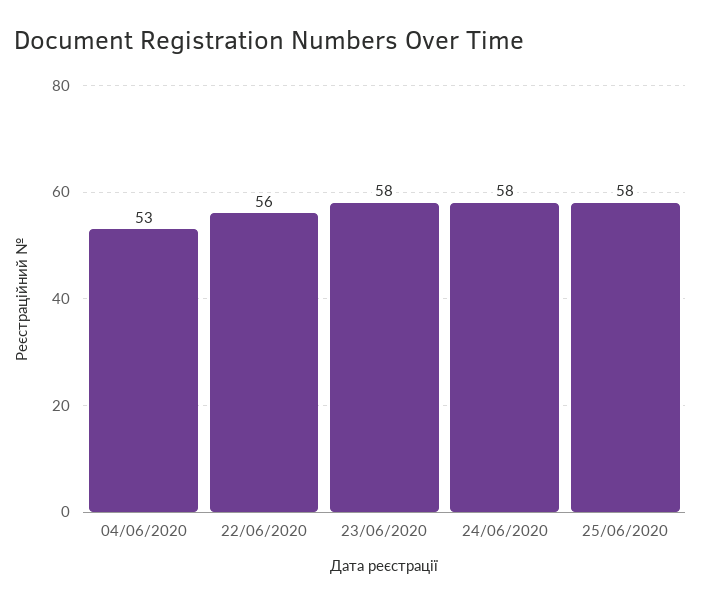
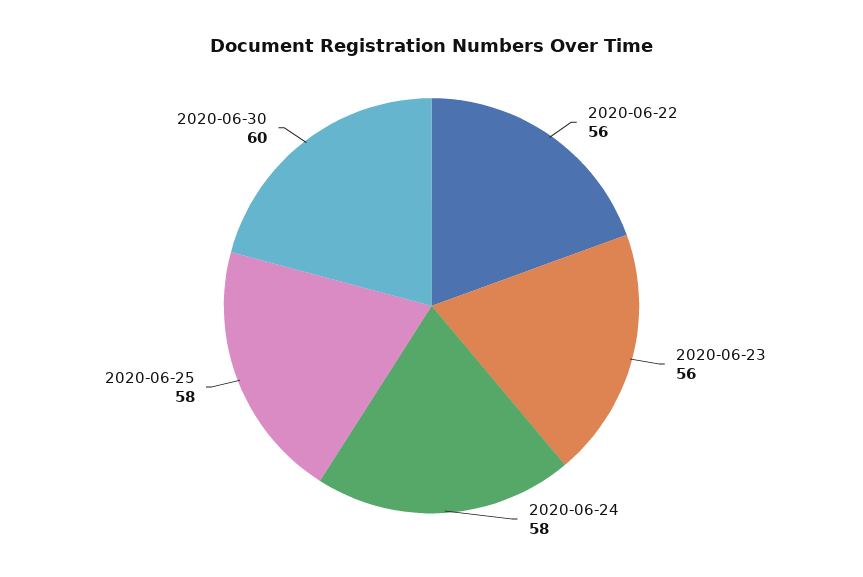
04/06/2020: 53 -> none
23/06/2020: 58 -> 56
2020-06-30: none -> 60

